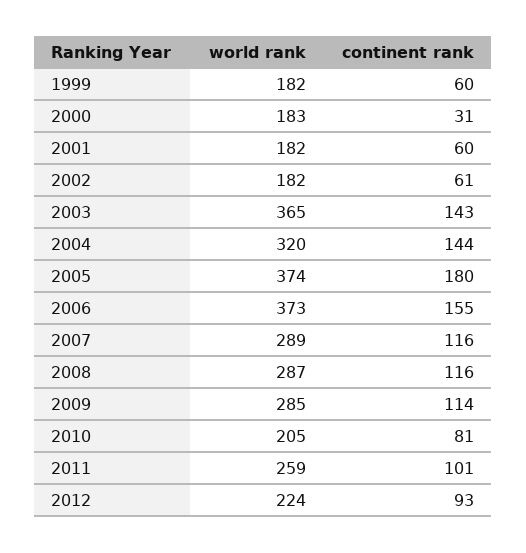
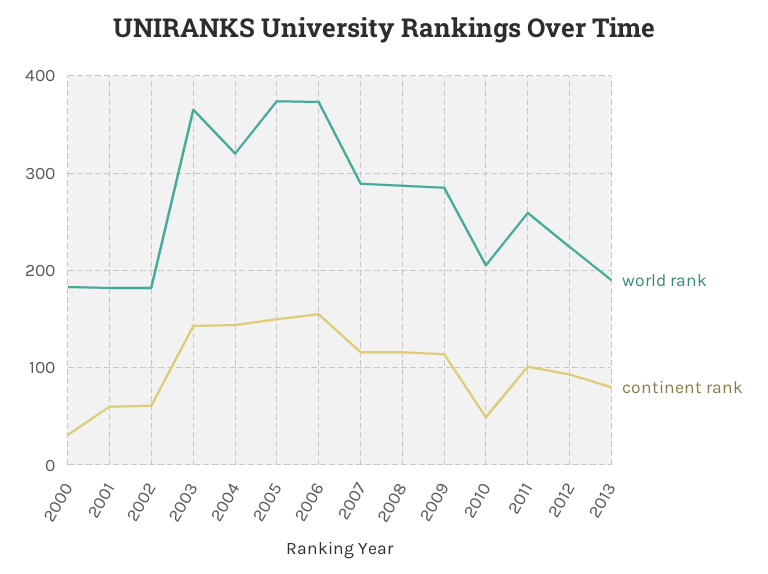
world rank, 1999: 182 -> none
continent rank, 1999: 60 -> none
continent rank, 2005: 180 -> 150
continent rank, 2010: 81 -> 50
world rank, 2013: none -> 190
continent rank, 2013: none -> 80

